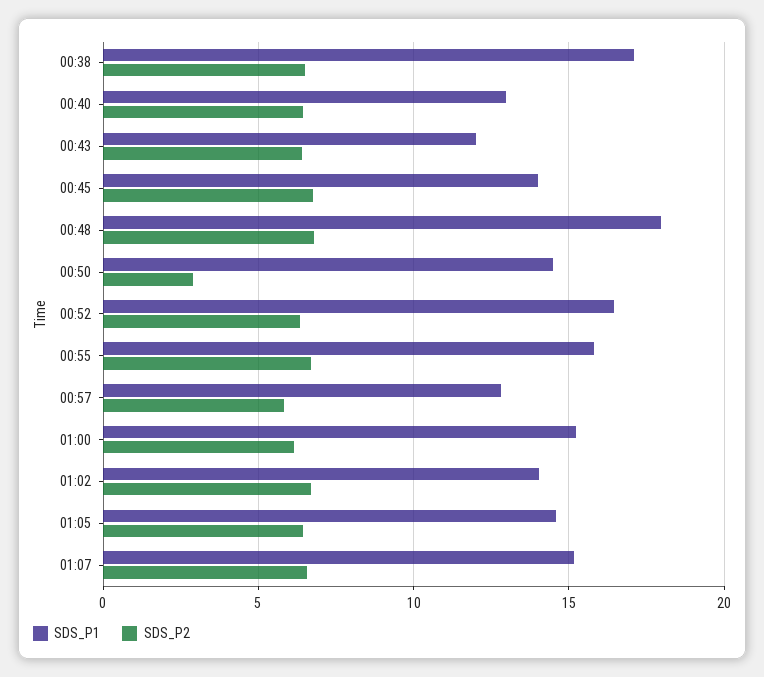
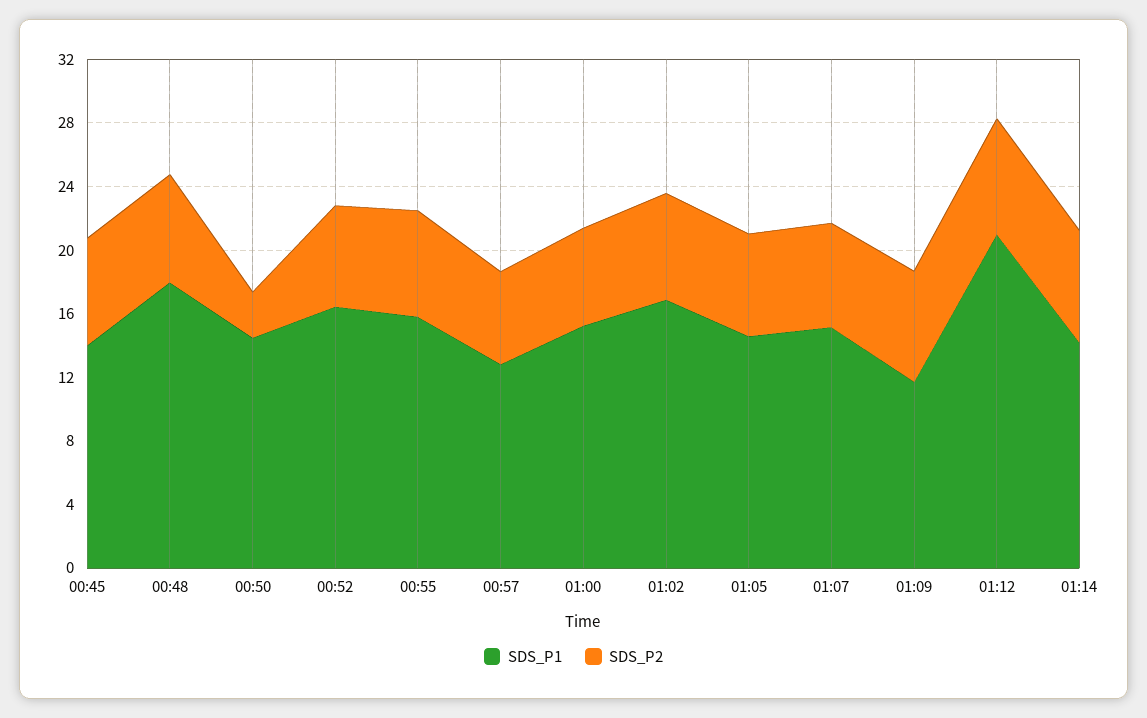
SDS_P1, 00:38: 17 -> none
SDS_P2, 00:38: 6.5 -> none
SDS_P1, 00:40: 13 -> none
SDS_P2, 00:40: 6.5 -> none
SDS_P1, 00:43: 12 -> none
SDS_P2, 00:43: 6.5 -> none
SDS_P1, 01:02: 14 -> 17
SDS_P1, 01:09: none -> 12
SDS_P2, 01:09: none -> 7
SDS_P1, 01:12: none -> 21
SDS_P2, 01:12: none -> 7
SDS_P1, 01:14: none -> 14
SDS_P2, 01:14: none -> 7

